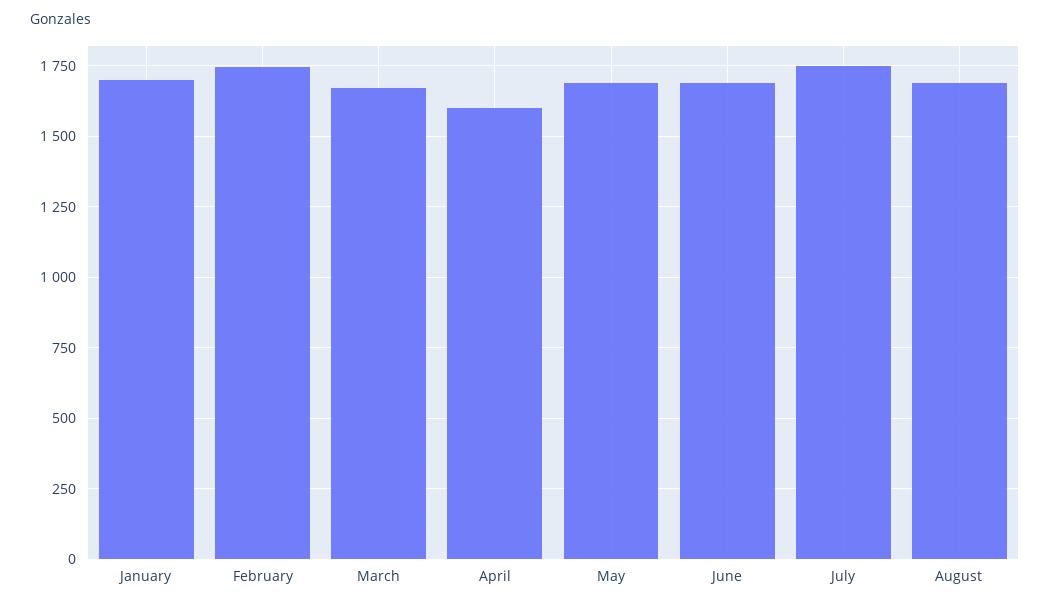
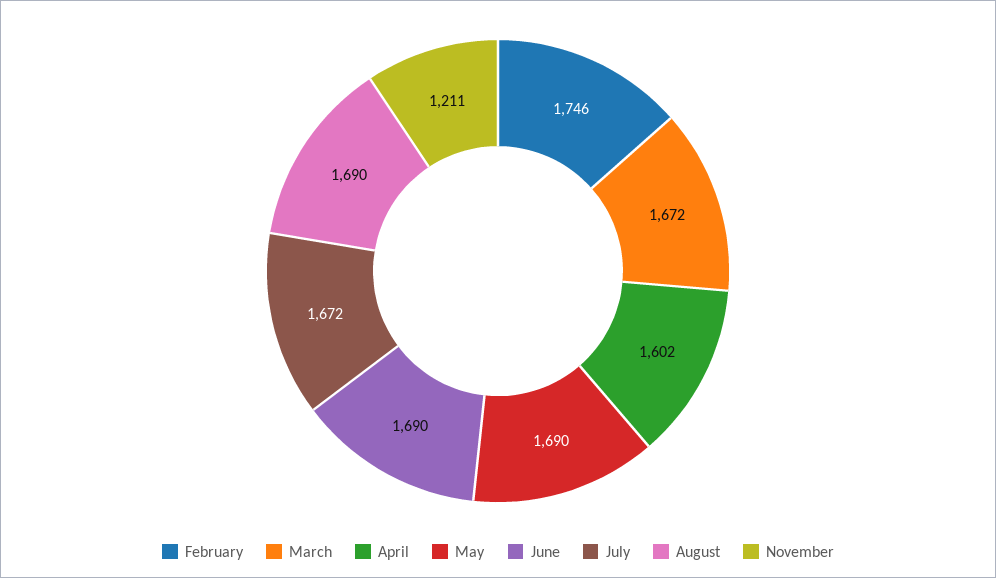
January: 1700 -> none
July: 1750 -> 1672
November: none -> 1211

